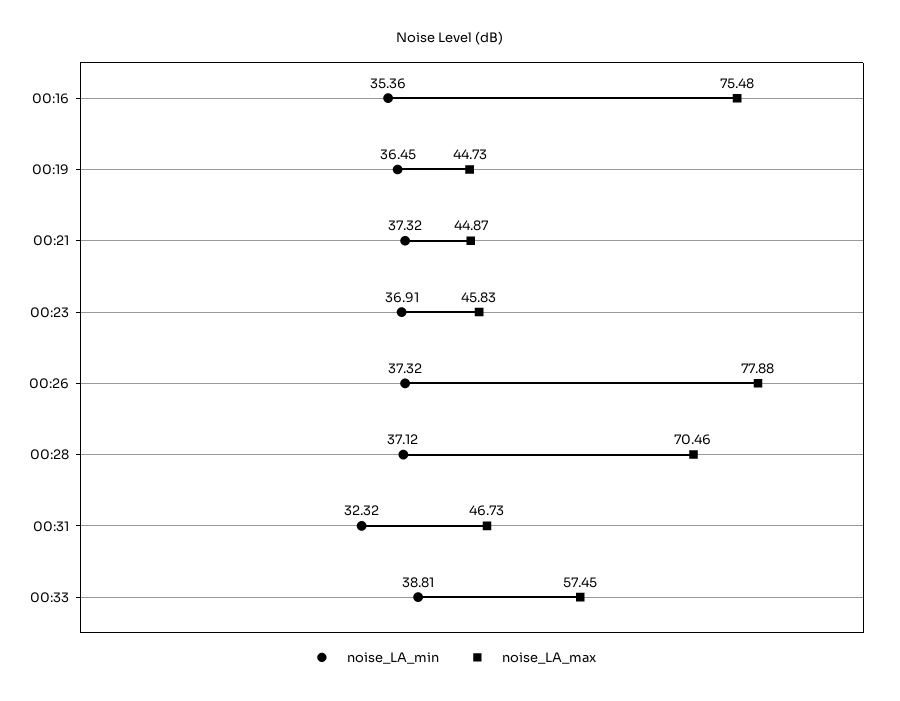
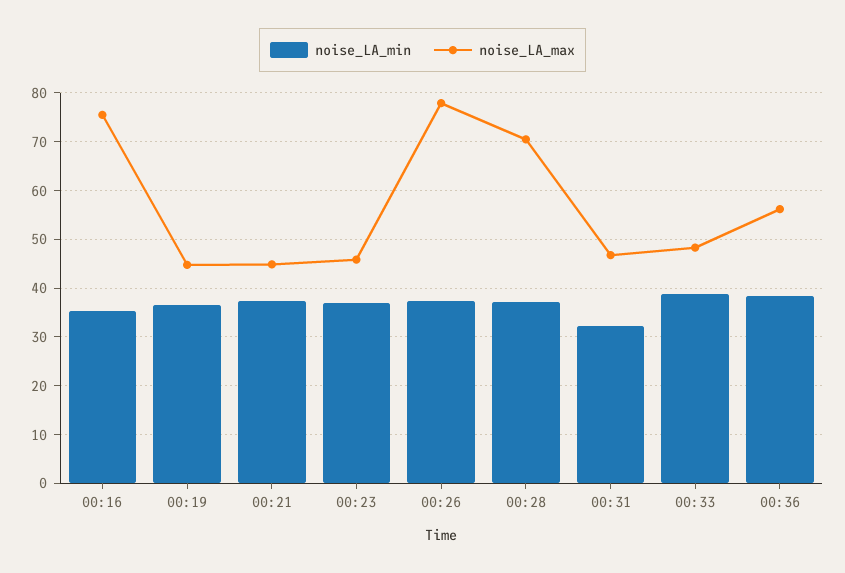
noise_LA_max, 00:33: 57.45 -> 48
noise_LA_min, 00:36: none -> 38
noise_LA_max, 00:36: none -> 56

